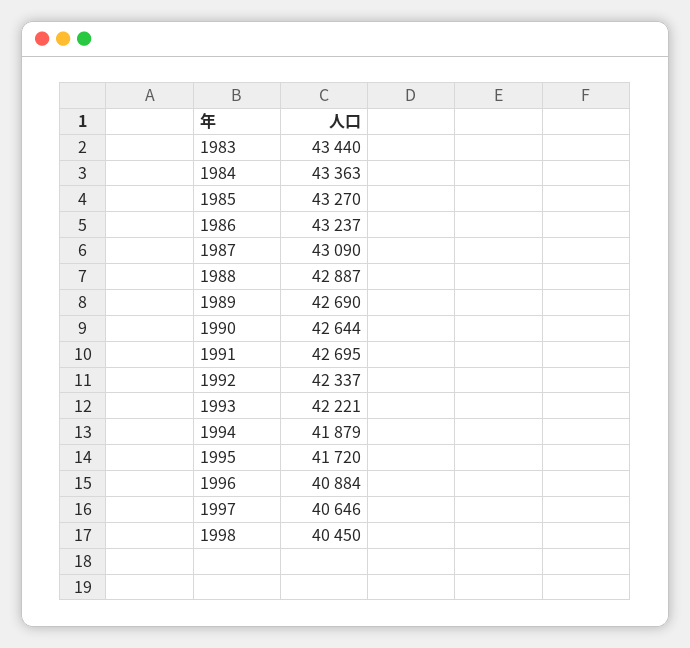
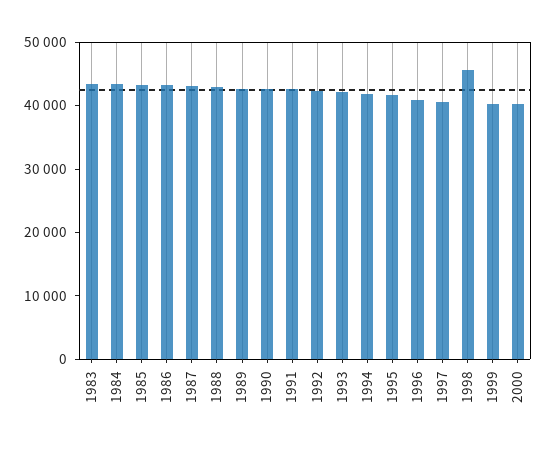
1998: 40450 -> 46000
1999: none -> 40000
2000: none -> 40000

